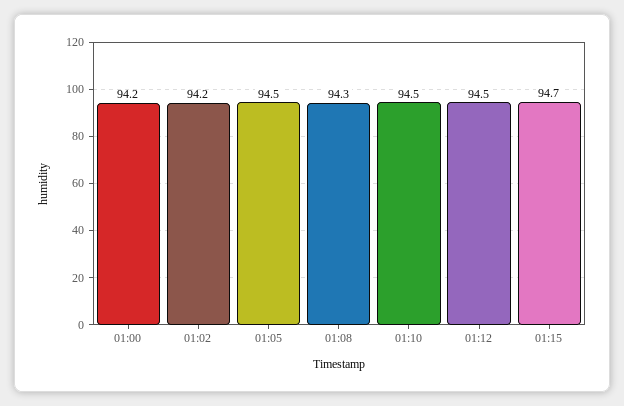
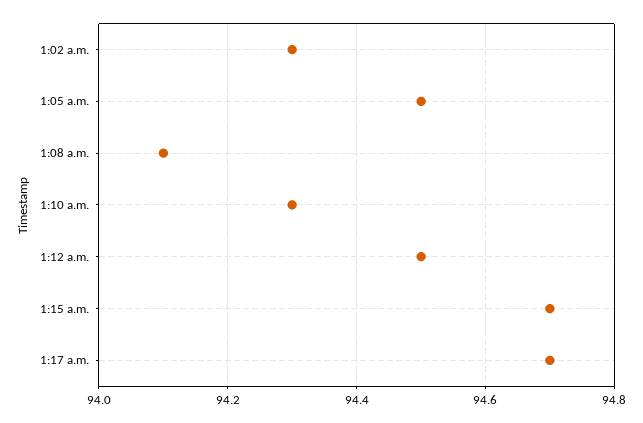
01:00: 94.2 -> none
01:02: 94.2 -> 94.3
01:08: 94.3 -> 94.1
01:10: 94.5 -> 94.3
1:17 a.m.: none -> 94.7

